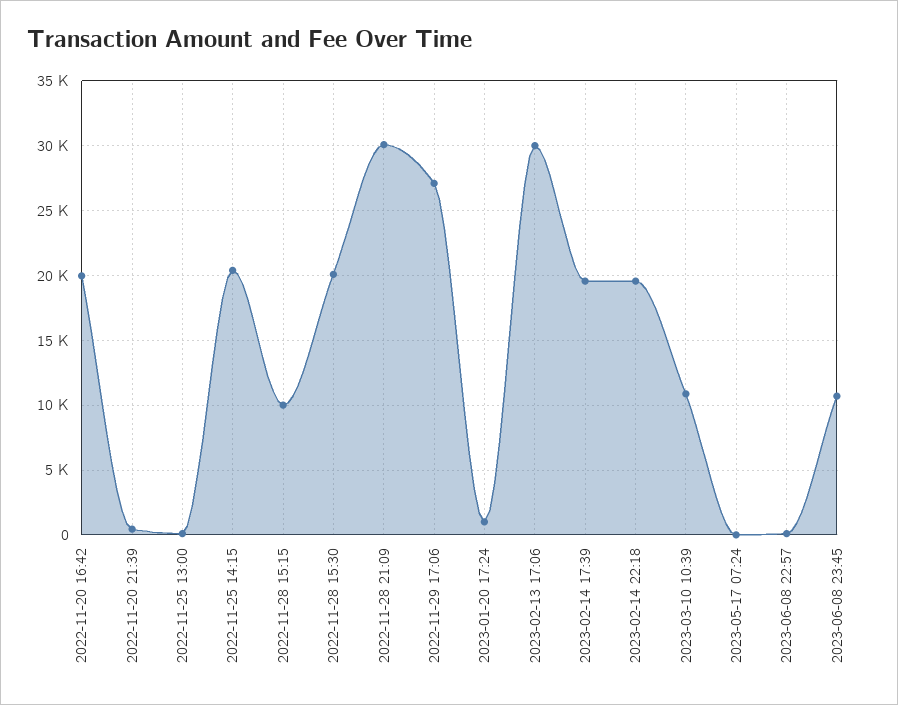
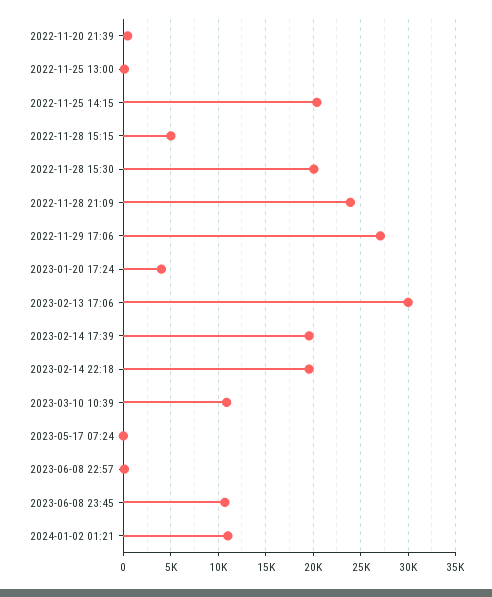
2022-11-20 16:42: 20000 -> none
2022-11-28 15:15: 10000 -> 5000
2022-11-28 21:09: 30000 -> 24000
2023-01-20 17:24: 1000 -> 4000
2024-01-02 01:21: none -> 11000

